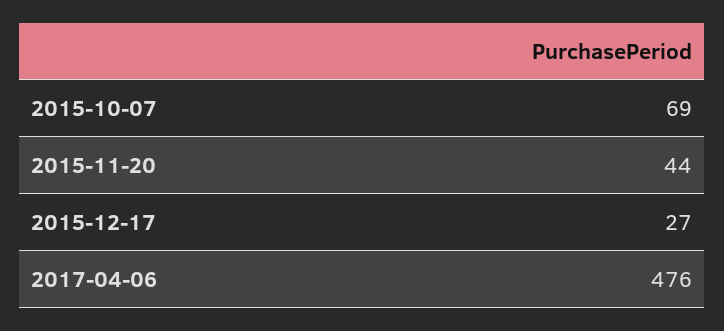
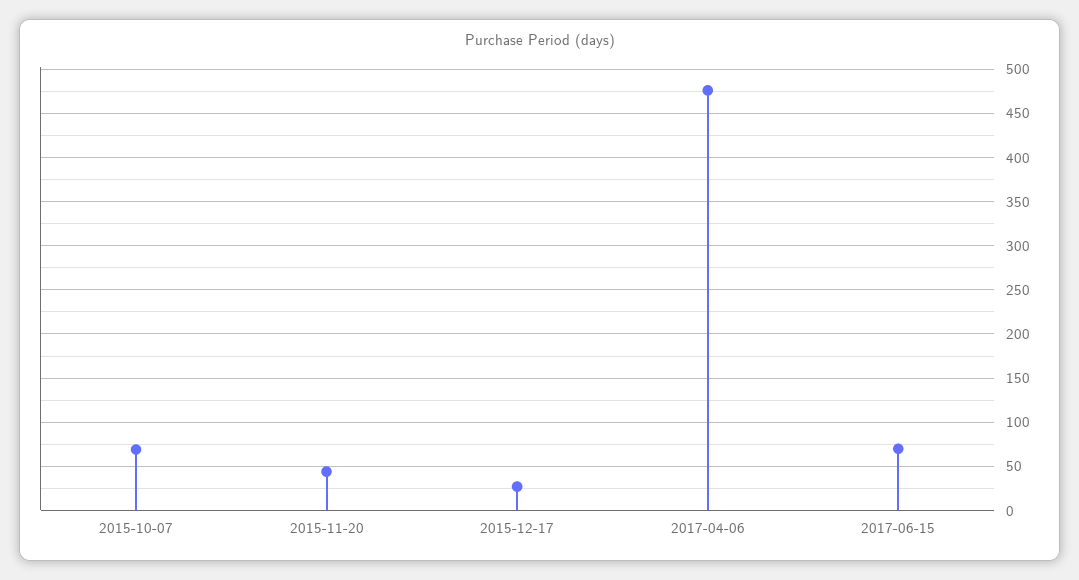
2017-06-15: none -> 70

